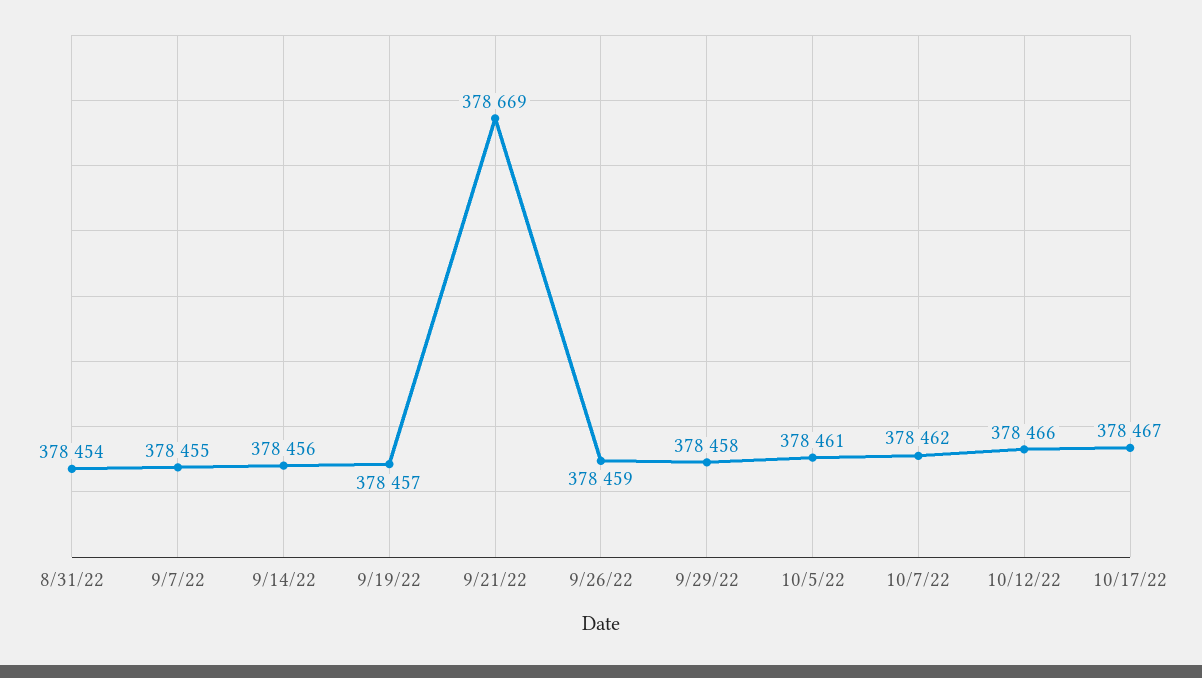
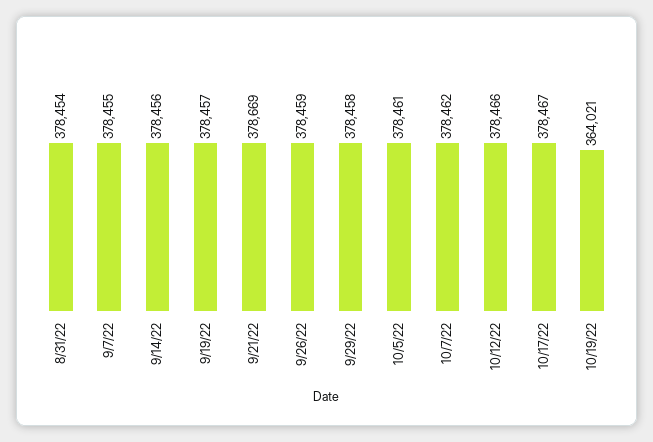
10/19/22: none -> 364021

